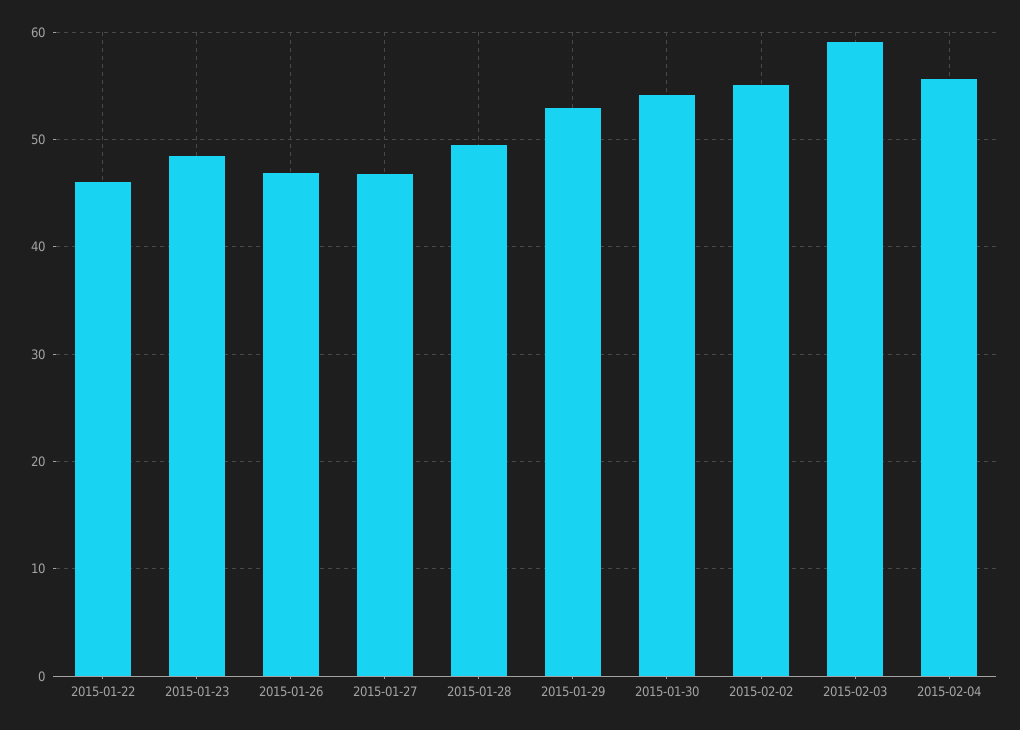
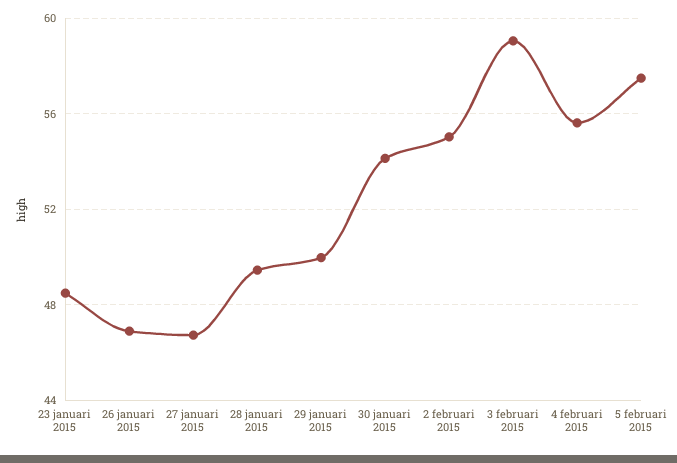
2015-01-22: 46 -> none
2015-01-29: 53 -> 50
5 februari 2015: none -> 57.5

